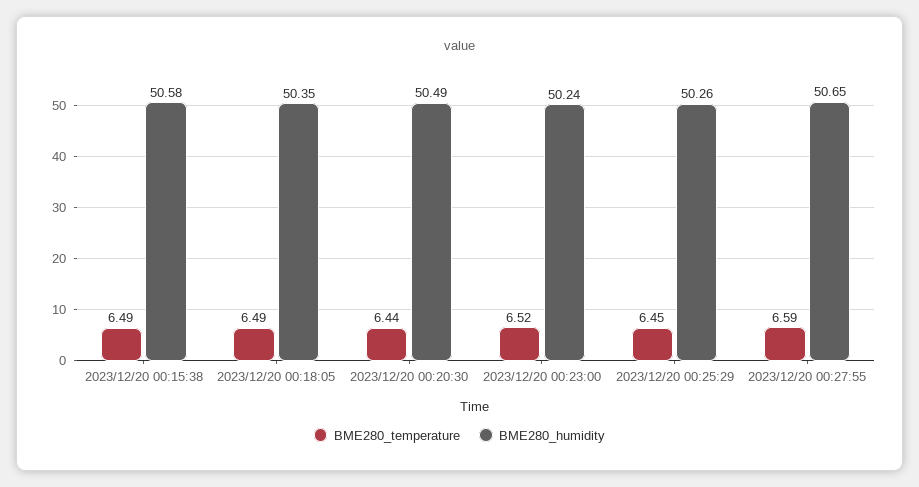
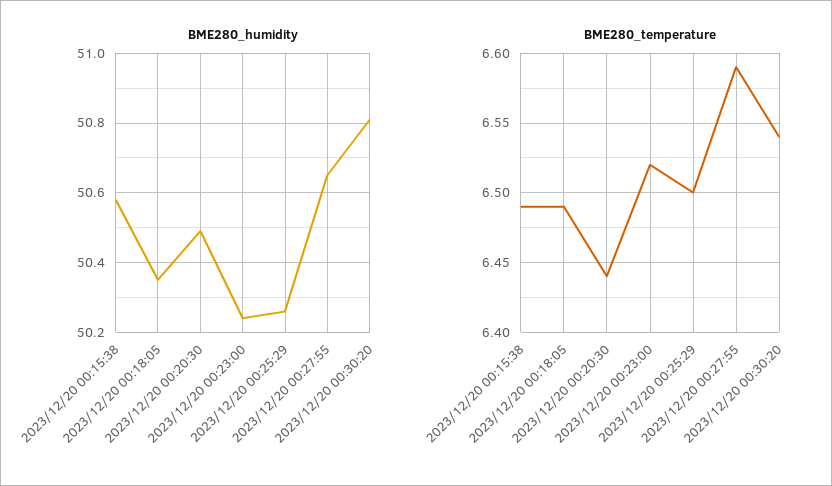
BME280_temperature, 2023/12/20 00:25:29: 6.45 -> 6.5
BME280_humidity, 2023/12/20 00:30:20: none -> 50.8
BME280_temperature, 2023/12/20 00:30:20: none -> 6.54

